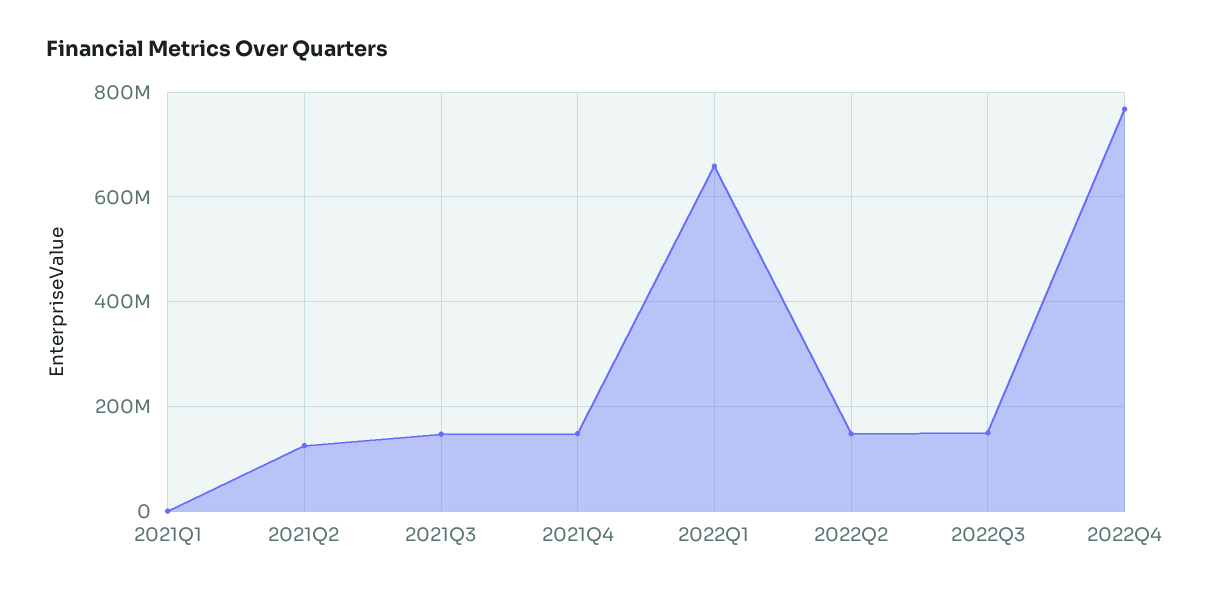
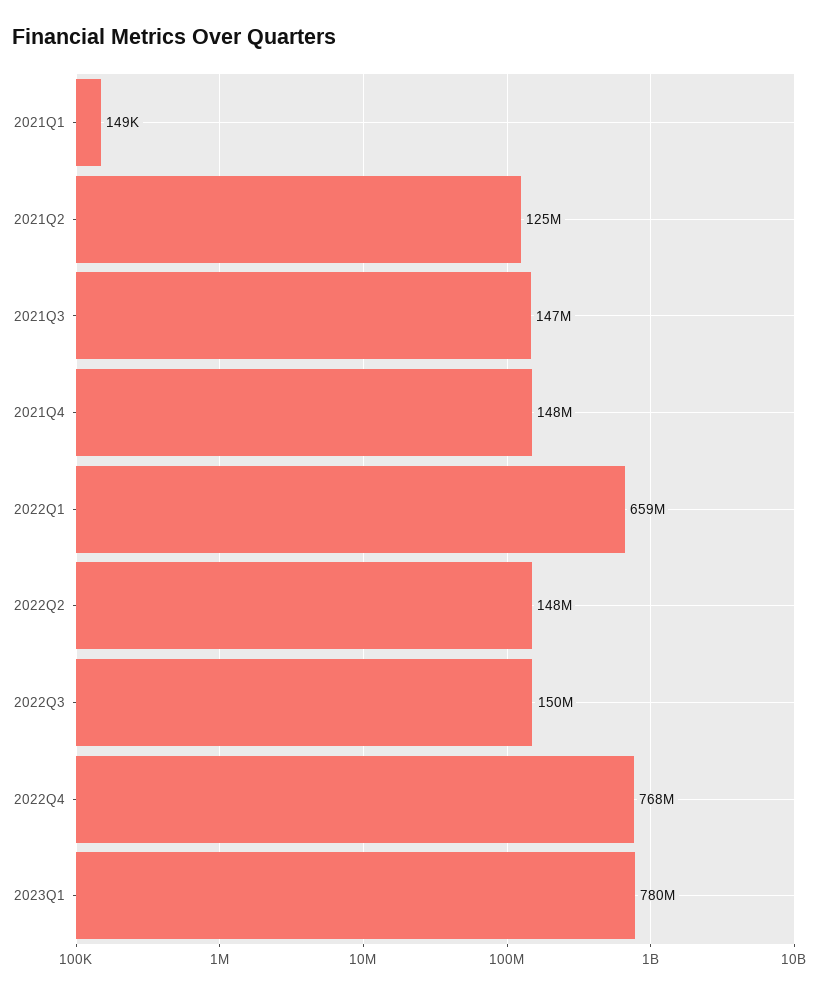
2023Q1: none -> 780000000

